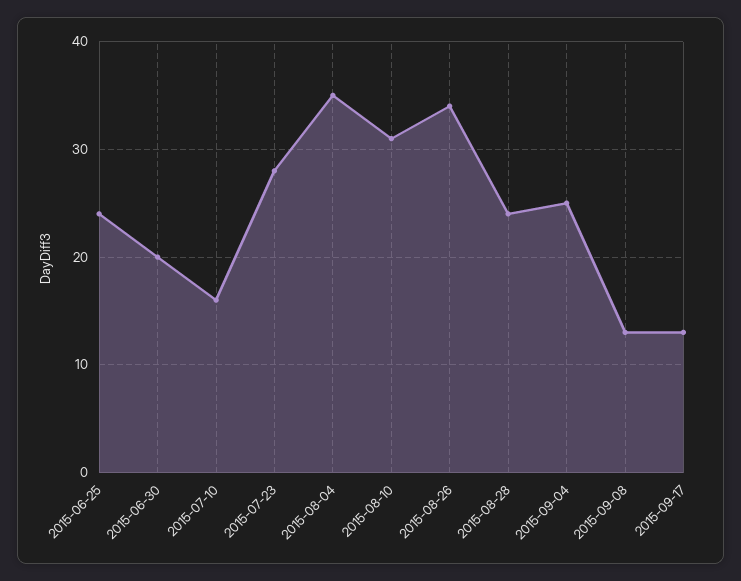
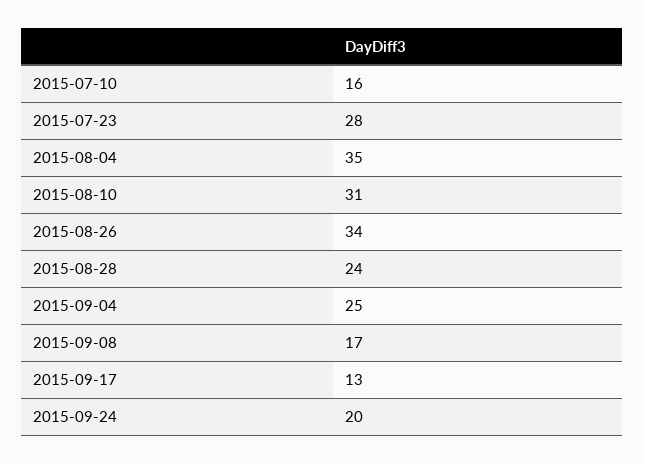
2015-06-25: 24 -> none
2015-06-30: 20 -> none
2015-09-08: 13 -> 17
2015-09-24: none -> 20

